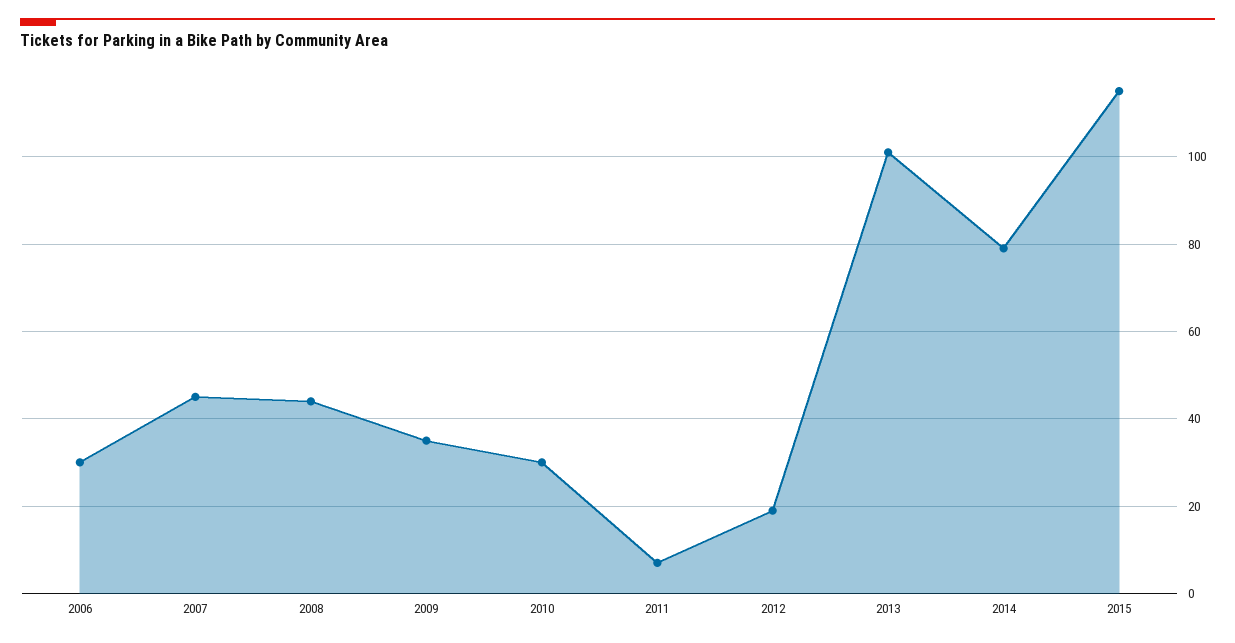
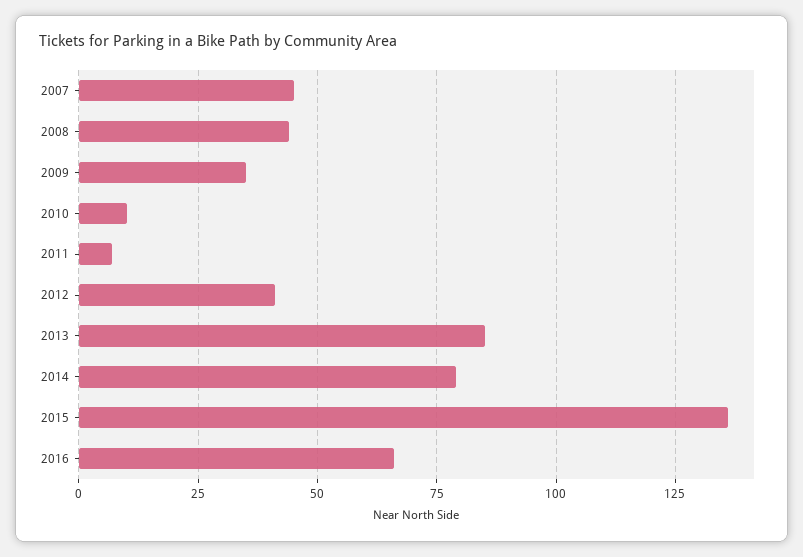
2006: 30 -> none
2010: 30 -> 10
2012: 20 -> 40
2013: 100 -> 85
2015: 115 -> 135
2016: none -> 65

